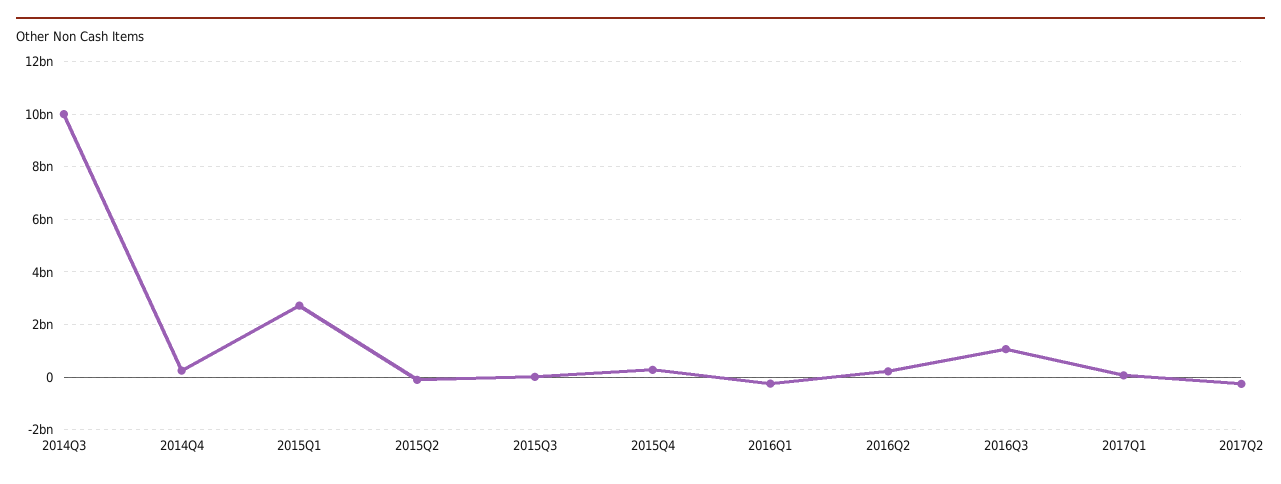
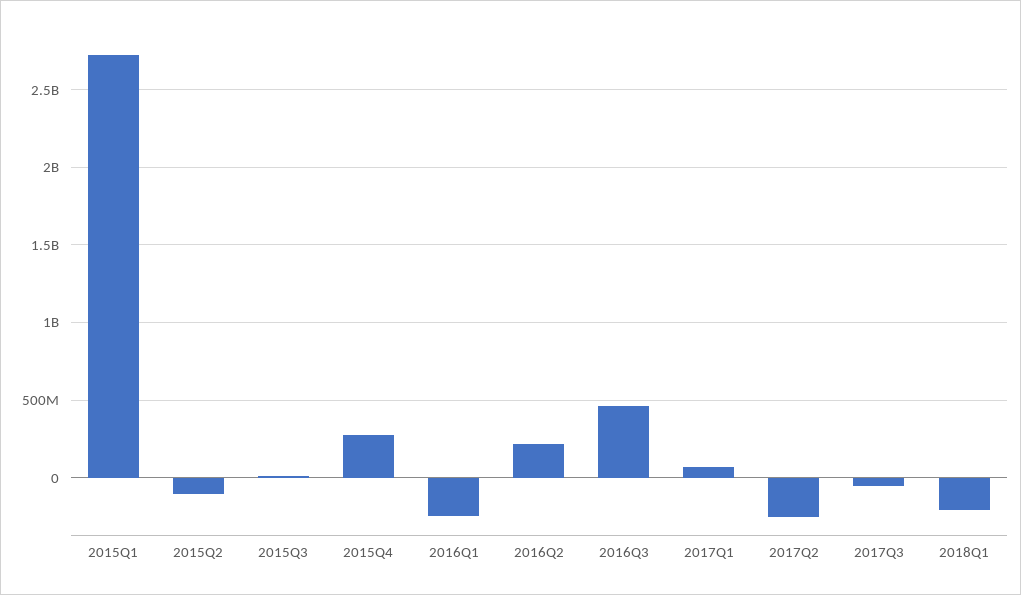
2014Q3: 10000000000 -> none
2014Q4: 250000000 -> none
2016Q3: 1000000000 -> 450000000
2017Q3: none -> -50000000
2018Q1: none -> -200000000

